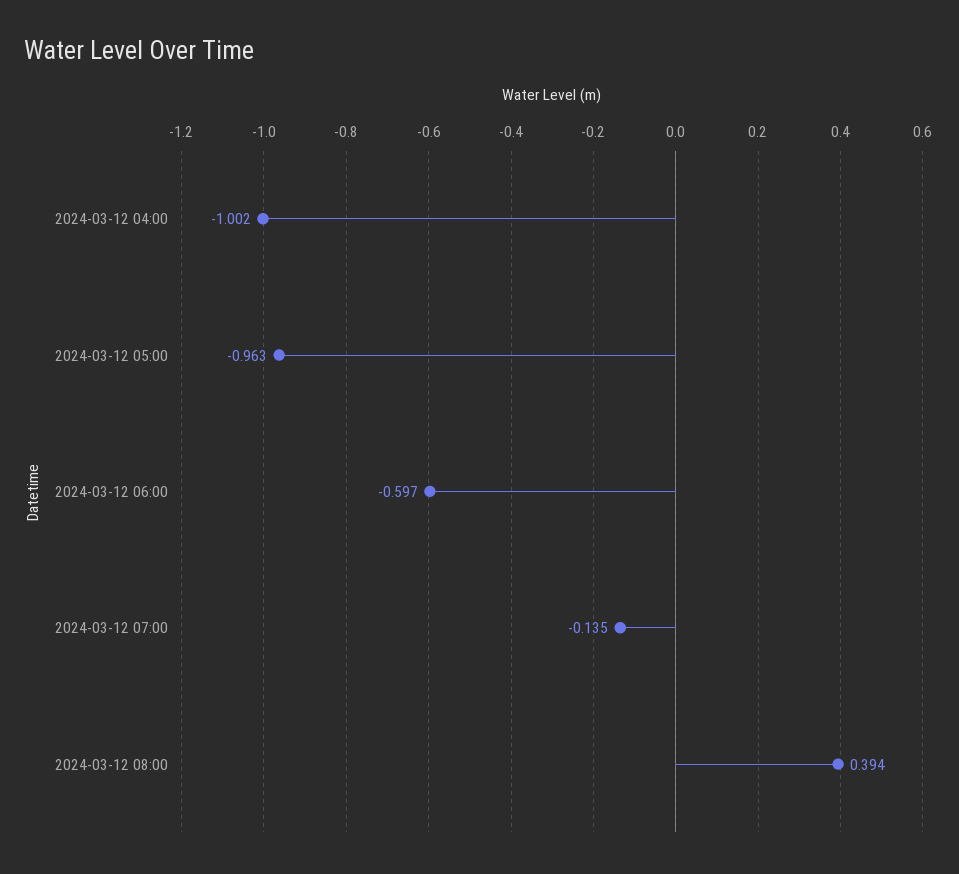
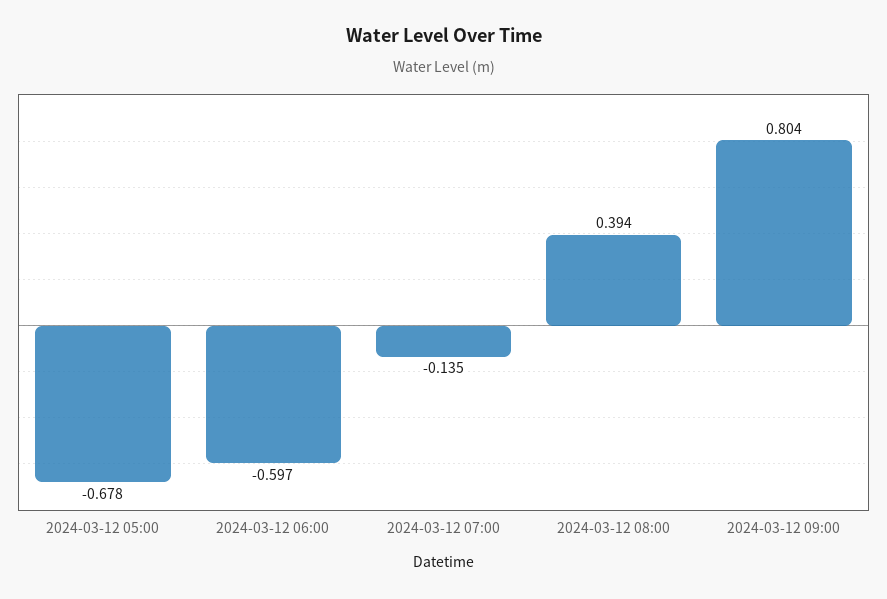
2024-03-12 04:00: -1.002 -> none
2024-03-12 05:00: -0.963 -> -0.678
2024-03-12 09:00: none -> 0.804

